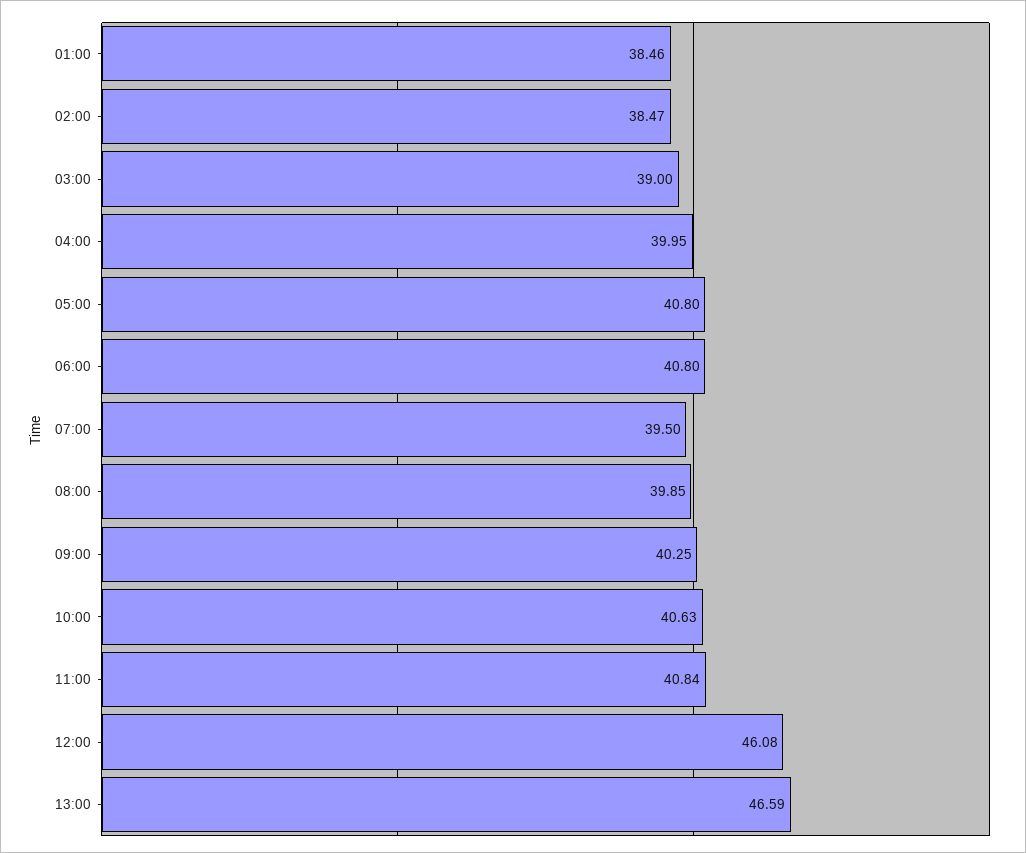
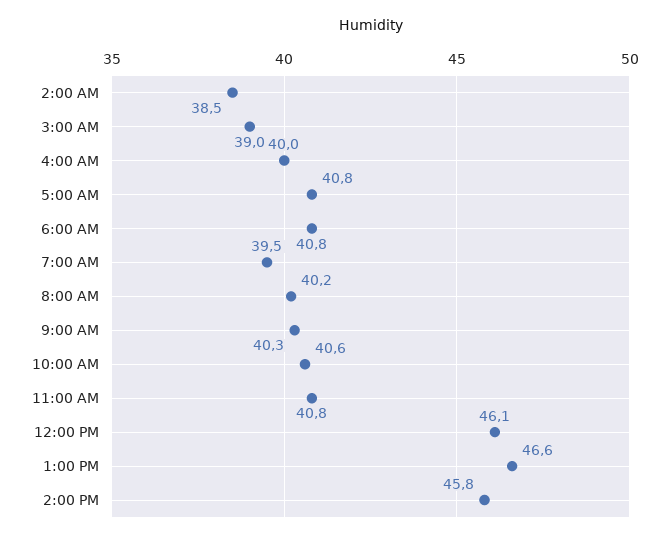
01:00: 38.46 -> none
08:00: 39.85 -> 40.2
2:00 PM: none -> 45.8

